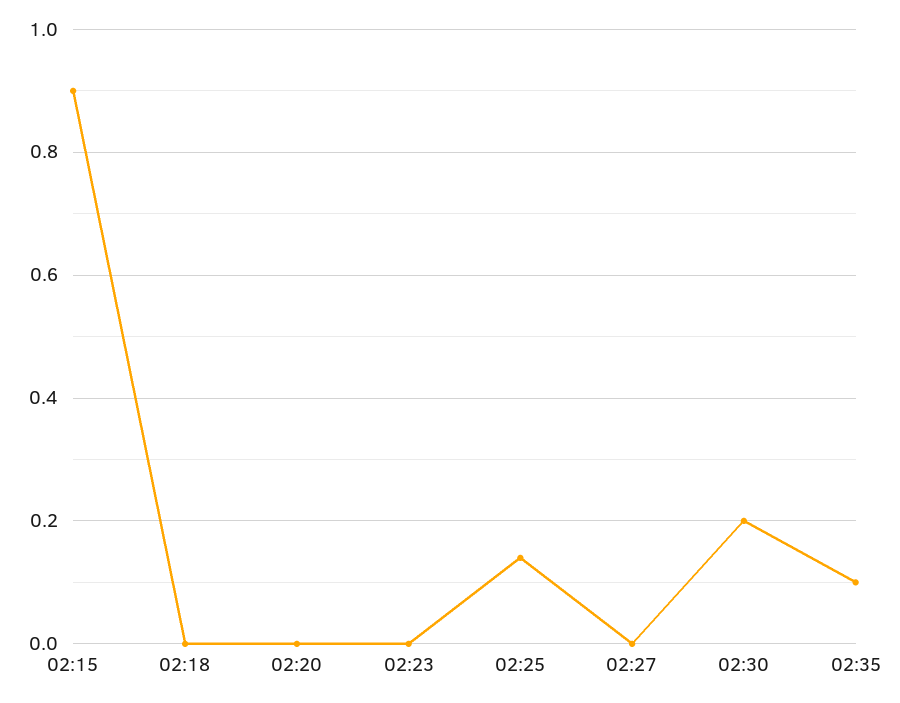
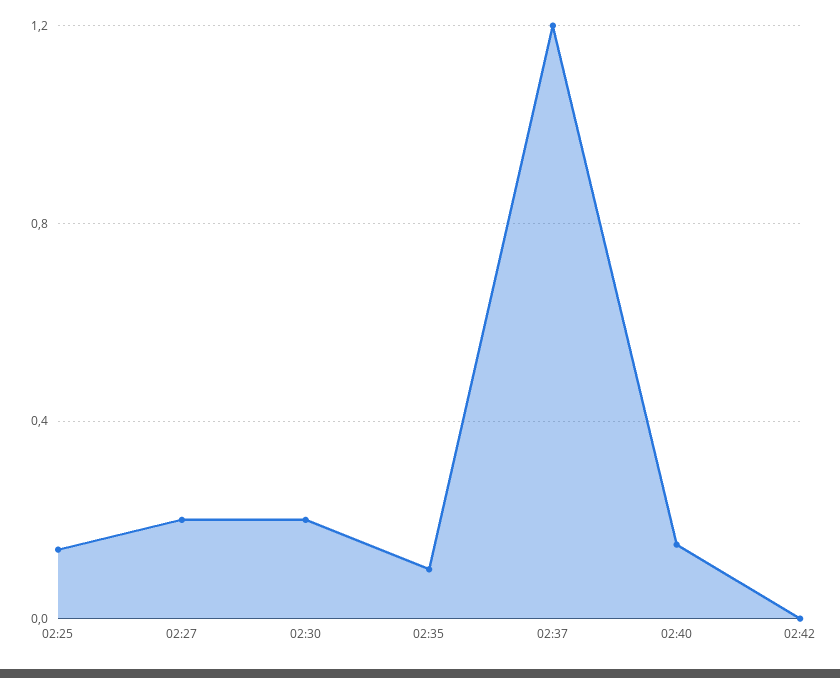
02:15: 0.9 -> none
02:18: 0 -> none
02:20: 0 -> none
02:23: 0 -> none
02:27: 0 -> 0.2
02:37: none -> 1.2
02:40: none -> 0.15
02:42: none -> 0

